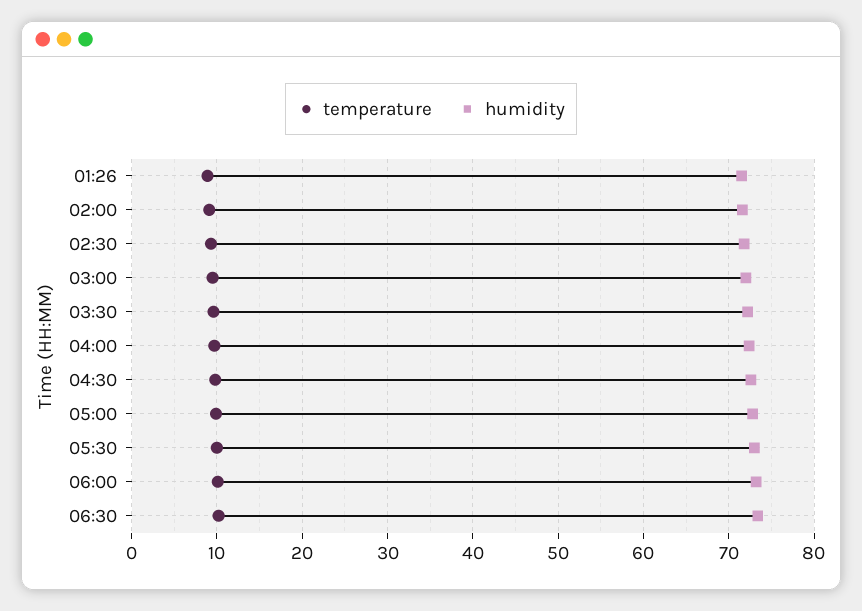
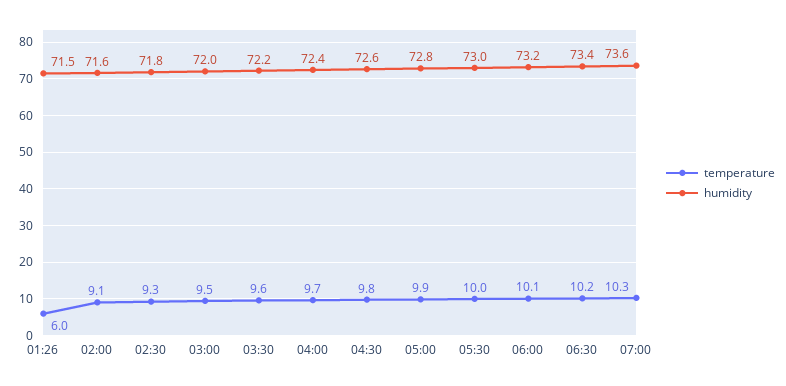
temperature, 01:26: 9 -> 6
temperature, 07:00: none -> 10.3
humidity, 07:00: none -> 73.6

